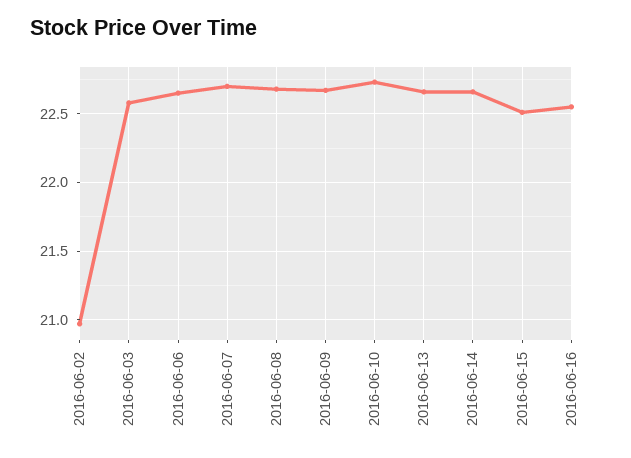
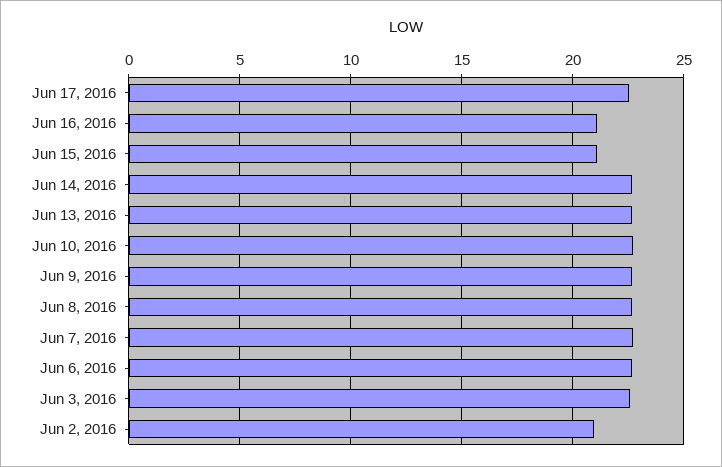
2016-06-15: 22.5 -> 21
2016-06-16: 22.55 -> 21
Jun 17, 2016: none -> 22.5

